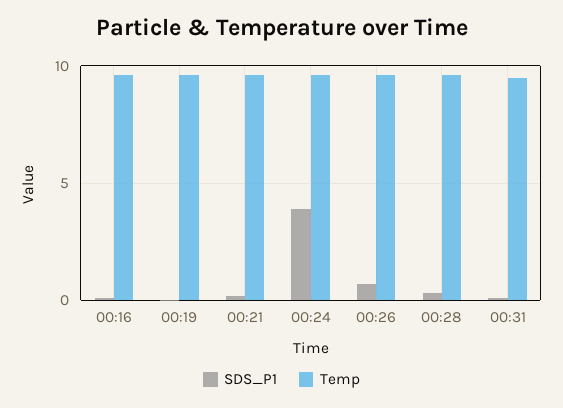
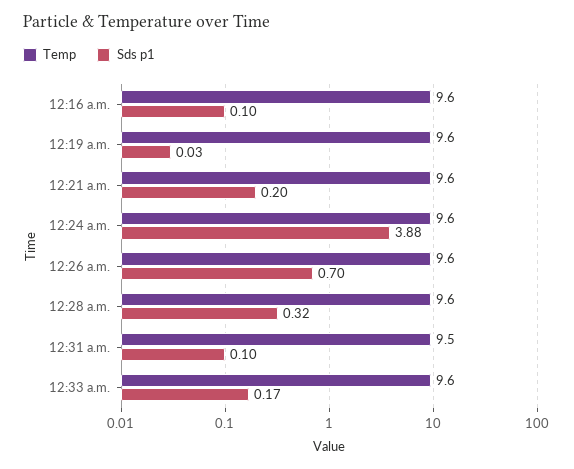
Temp, 12:33 a.m.: none -> 9.6
SDS_P1, 12:33 a.m.: none -> 0.17

